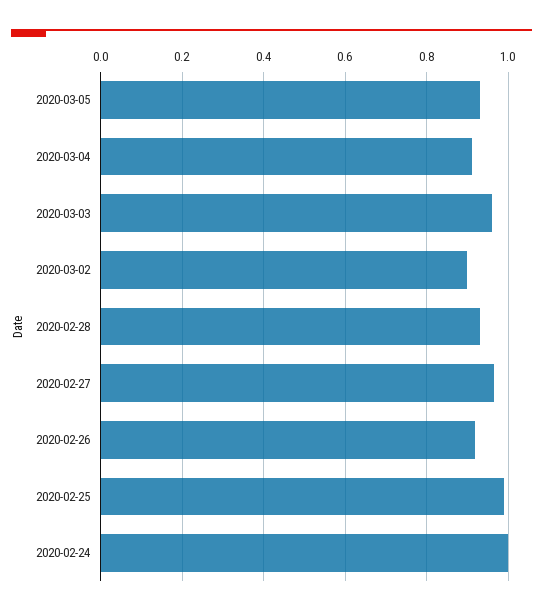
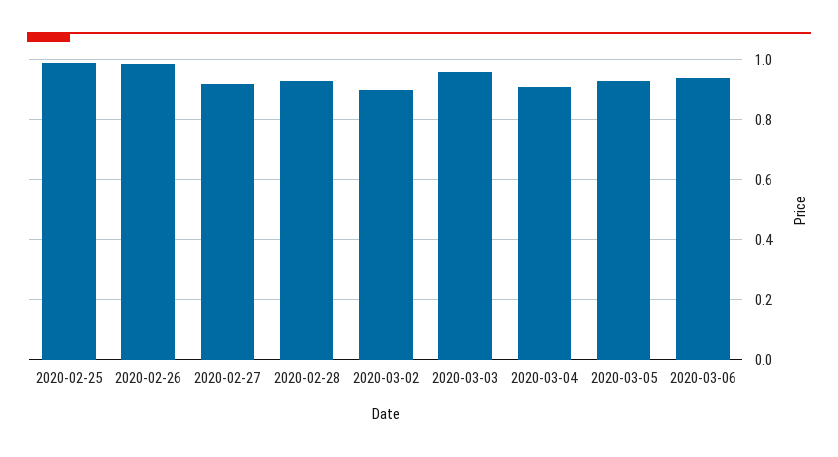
2020-02-27: 0.96 -> 0.92
2020-02-26: 0.92 -> 0.98
2020-02-24: 1 -> none
2020-03-06: none -> 0.94

